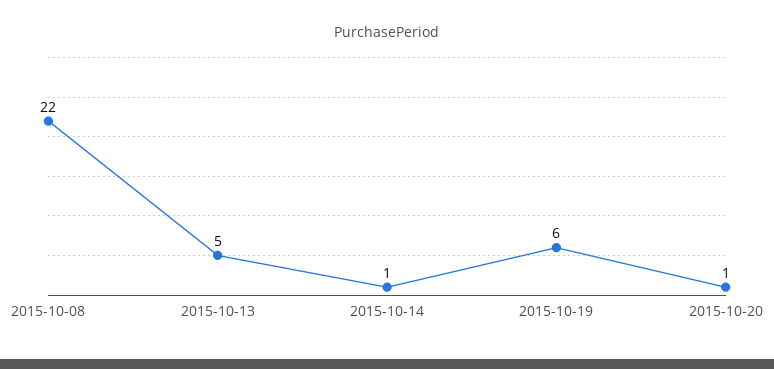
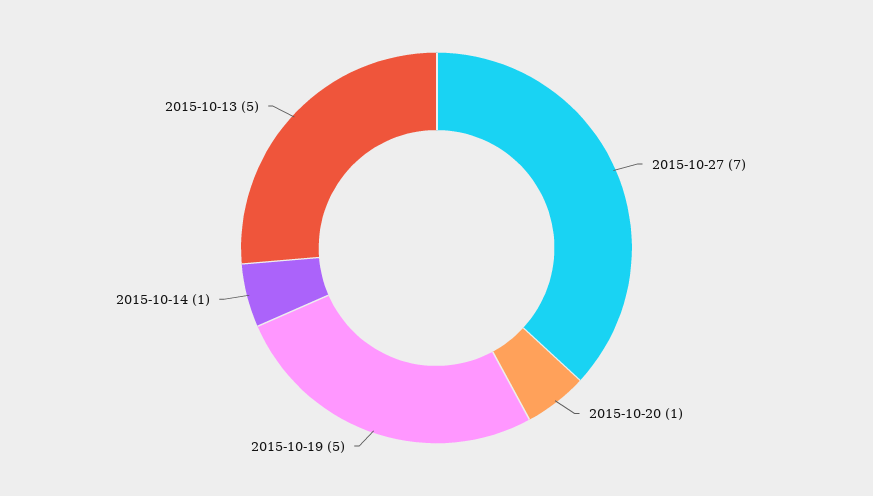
2015-10-08: 22 -> none
2015-10-19: 6 -> 5
2015-10-27: none -> 7

